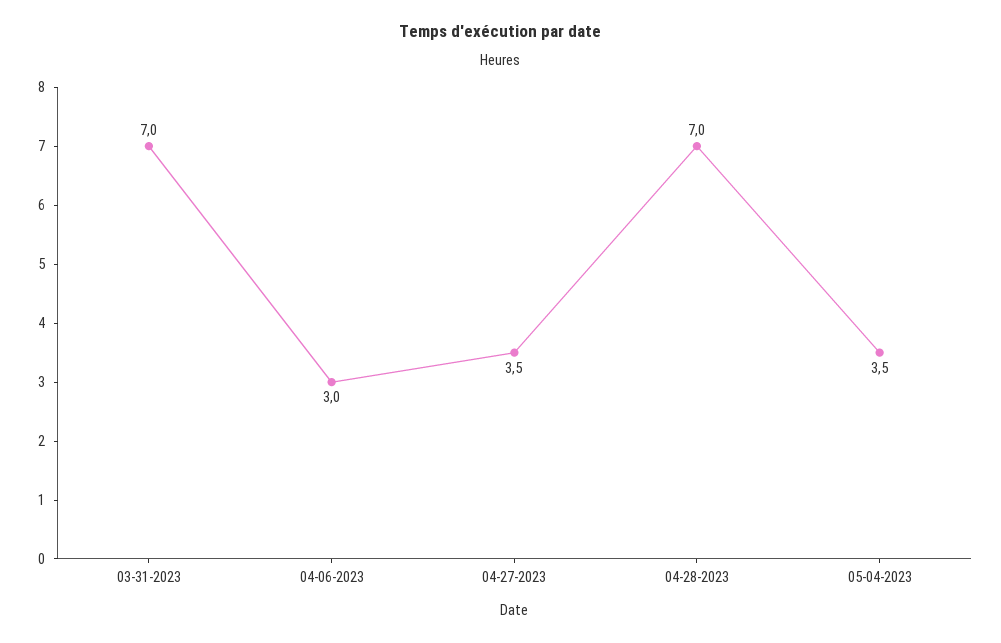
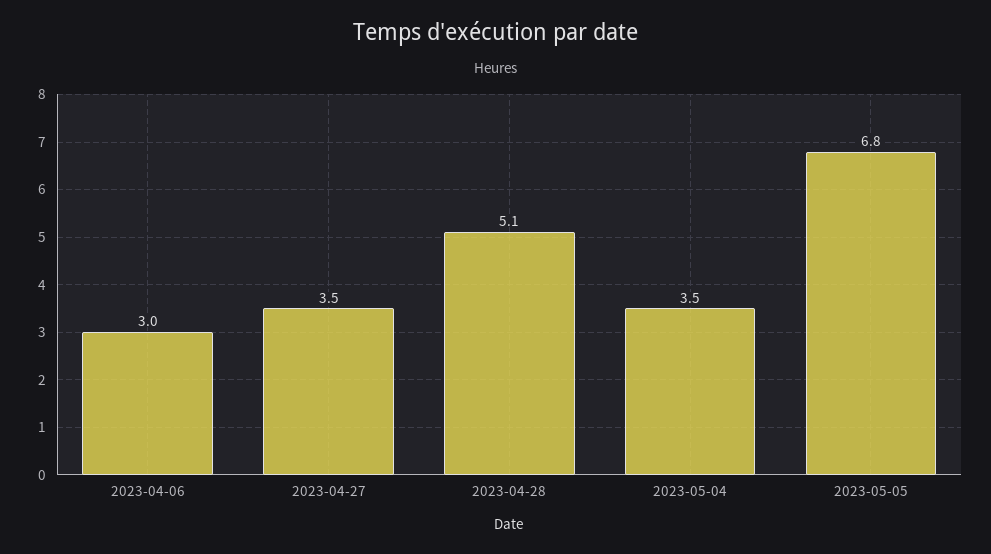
03-31-2023: 7 -> none
04-28-2023: 7 -> 5.1
2023-05-05: none -> 6.8

